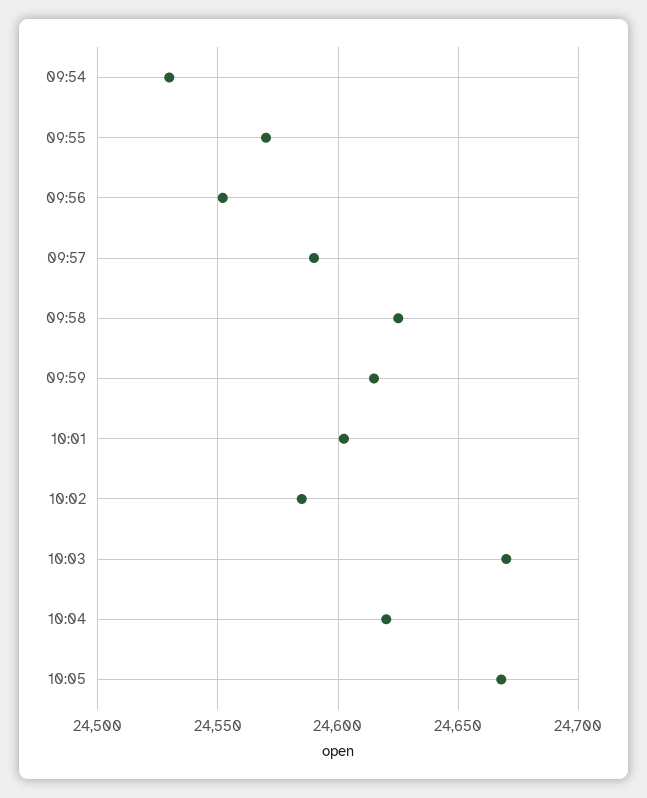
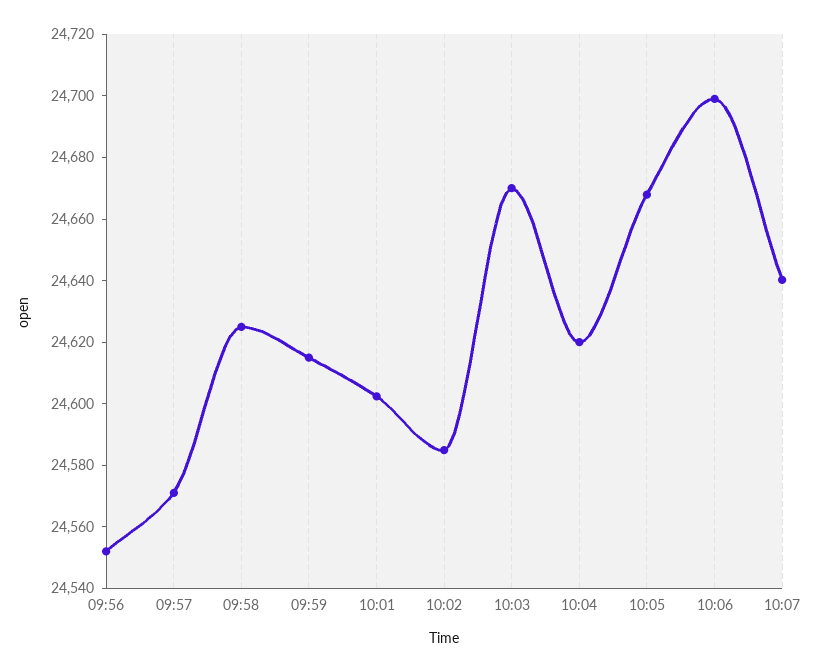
09:54: 24530 -> none
09:55: 24570 -> none
09:57: 24590 -> 24570
10:06: none -> 24700
10:07: none -> 24640

